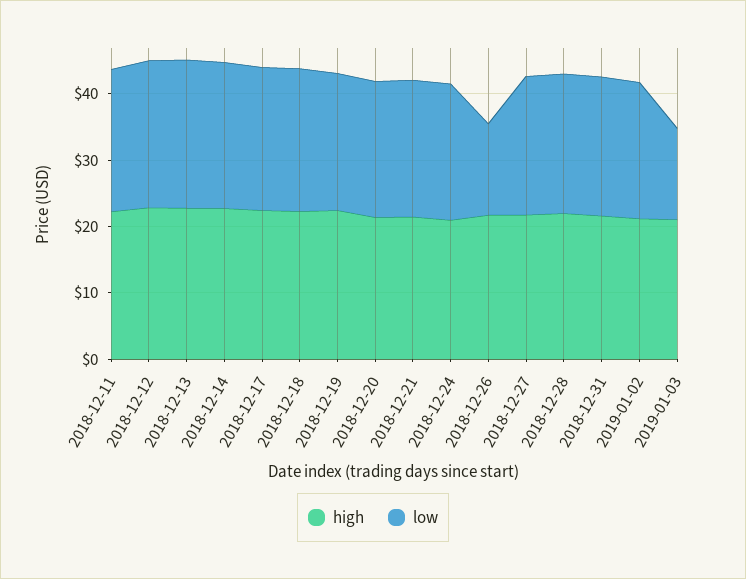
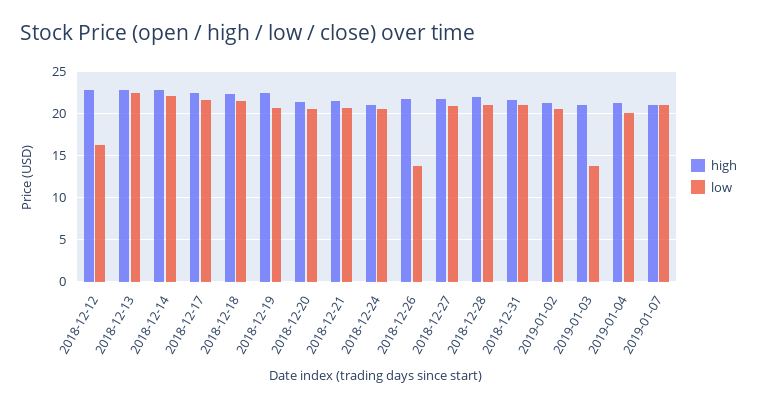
high, 2018-12-11: 22 -> none
low, 2018-12-11: 22 -> none
low, 2018-12-12: 22 -> 16
high, 2019-01-04: none -> 21
low, 2019-01-04: none -> 20
high, 2019-01-07: none -> 21
low, 2019-01-07: none -> 21

